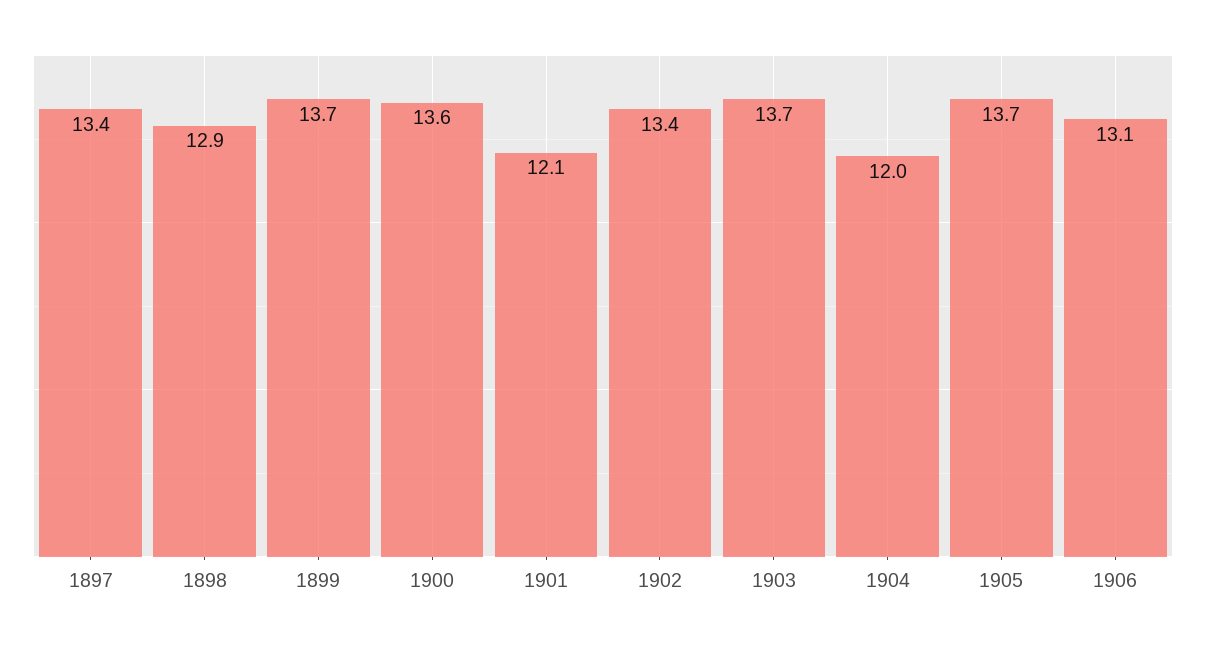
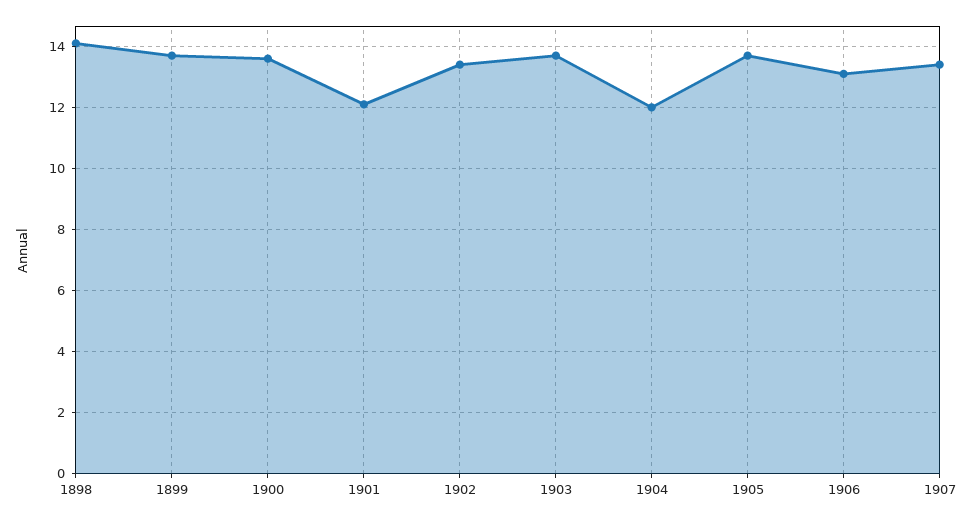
1897: 13.4 -> none
1898: 12.9 -> 14
1907: none -> 13.5

